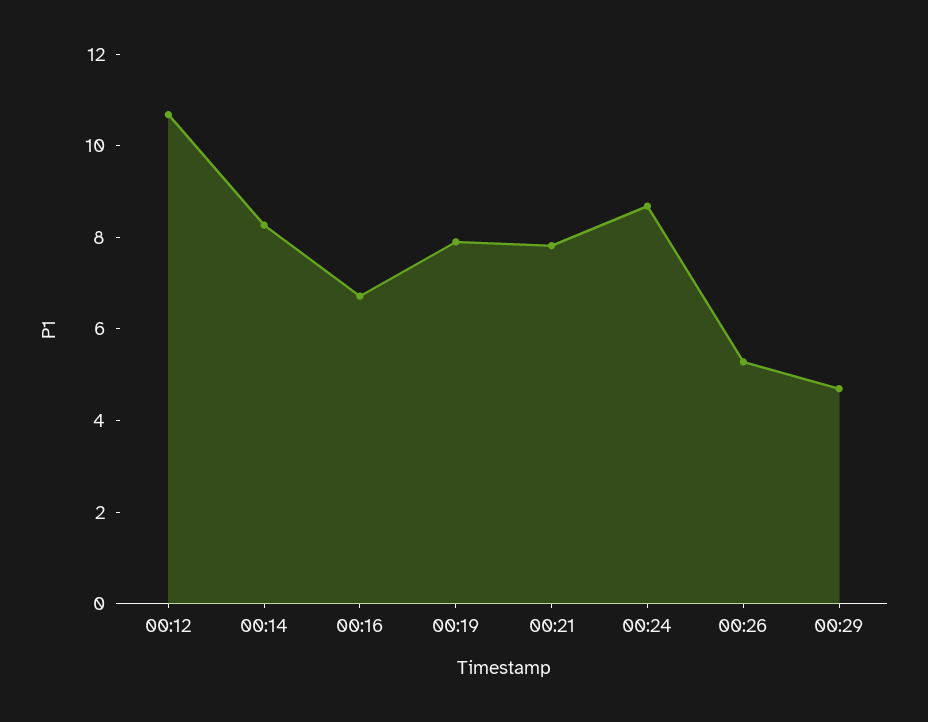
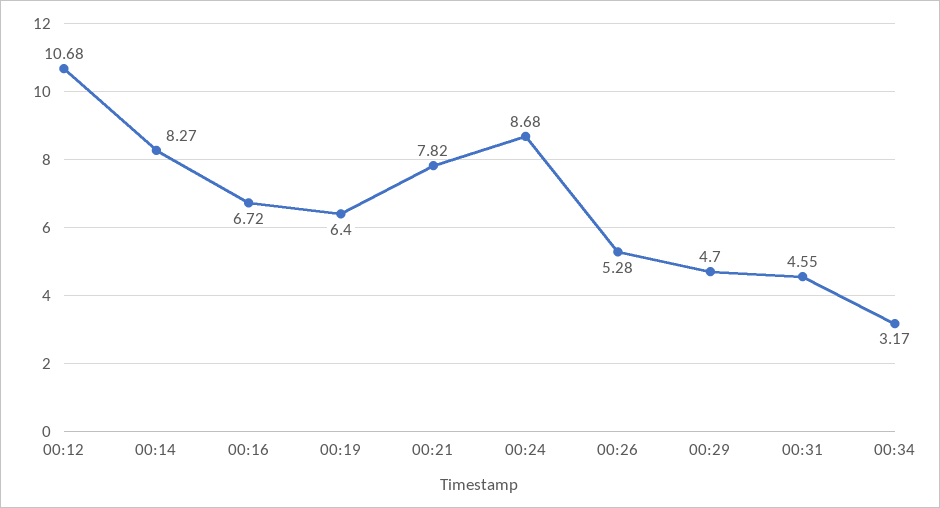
00:19: 8 -> 6.4
00:31: none -> 4.55
00:34: none -> 3.17

